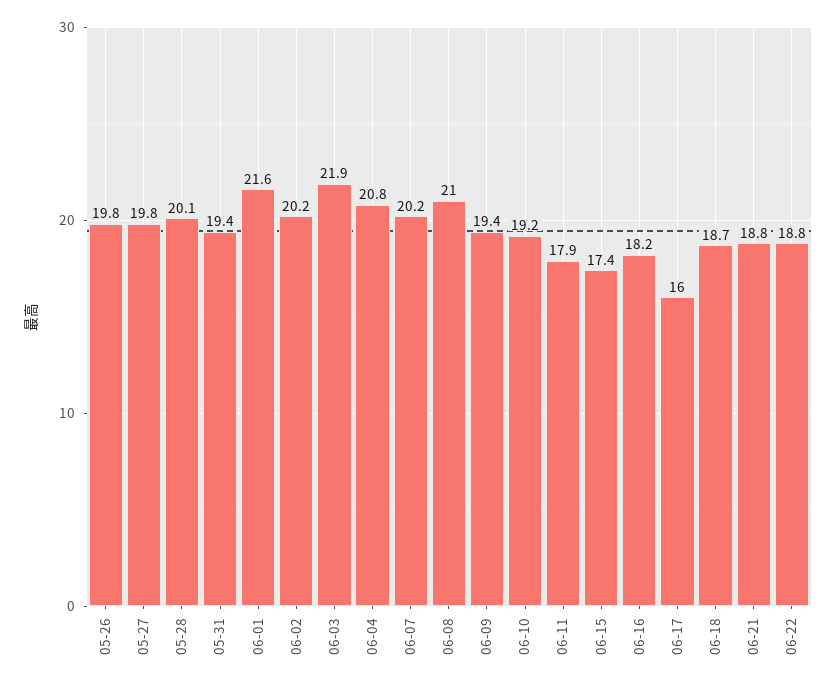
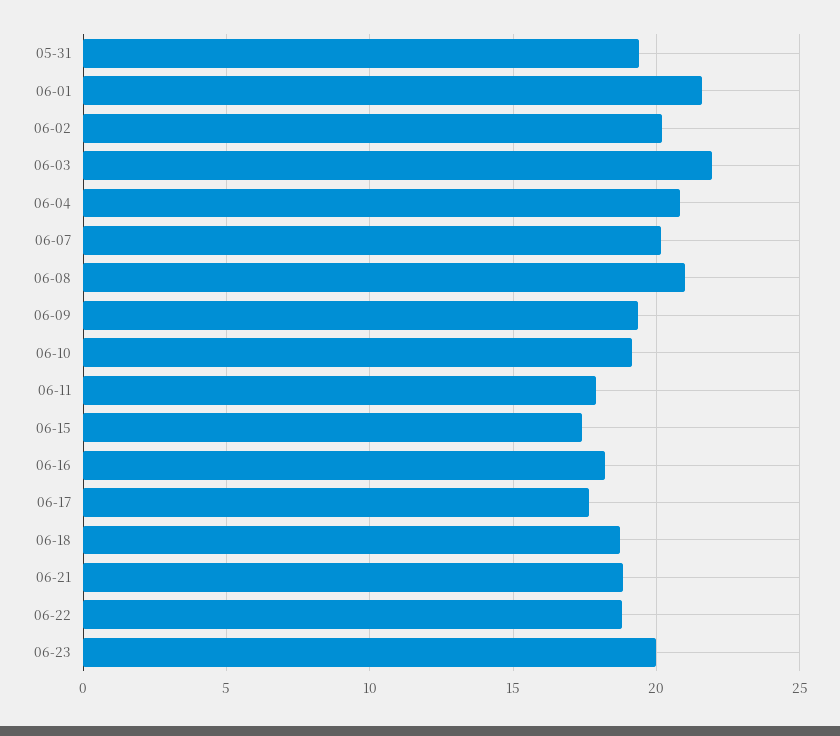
05-26: 19.8 -> none
05-27: 19.8 -> none
05-28: 20.1 -> none
06-17: 16 -> 17.5
06-23: none -> 20

